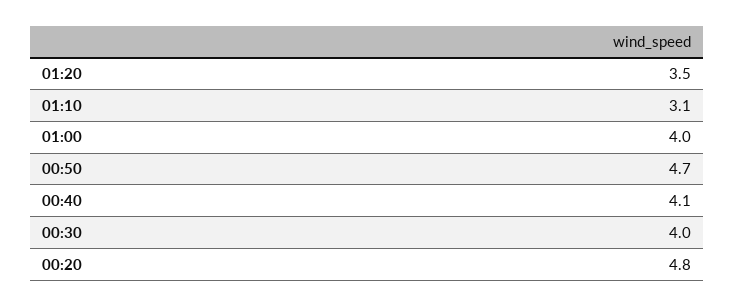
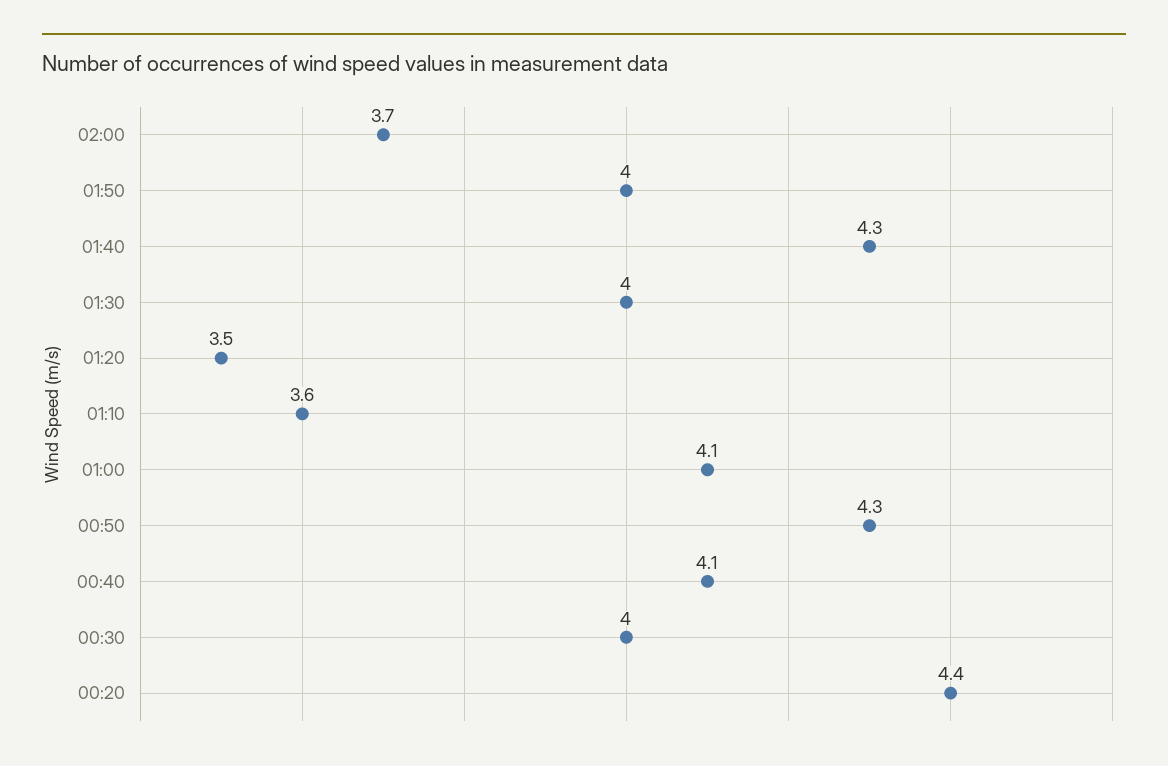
01:10: 3.1 -> 3.6
01:00: 4 -> 4.1
00:50: 4.7 -> 4.3
00:20: 4.8 -> 4.4
02:00: none -> 3.7
01:50: none -> 4
01:40: none -> 4.3
01:30: none -> 4

